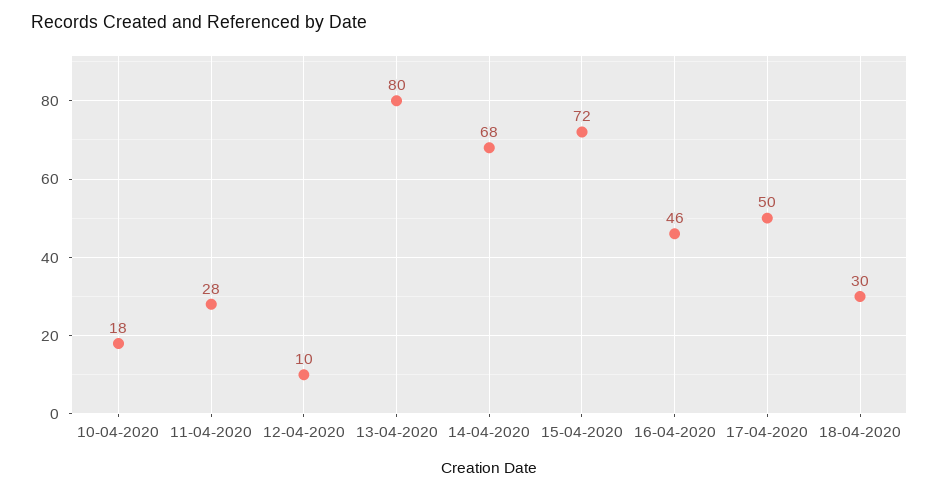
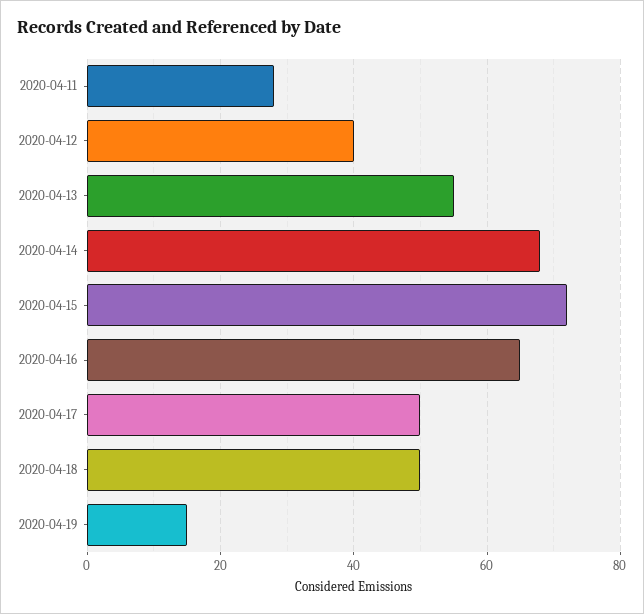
10-04-2020: 18 -> none
12-04-2020: 10 -> 40
13-04-2020: 80 -> 55
16-04-2020: 46 -> 65
18-04-2020: 30 -> 50
2020-04-19: none -> 15

